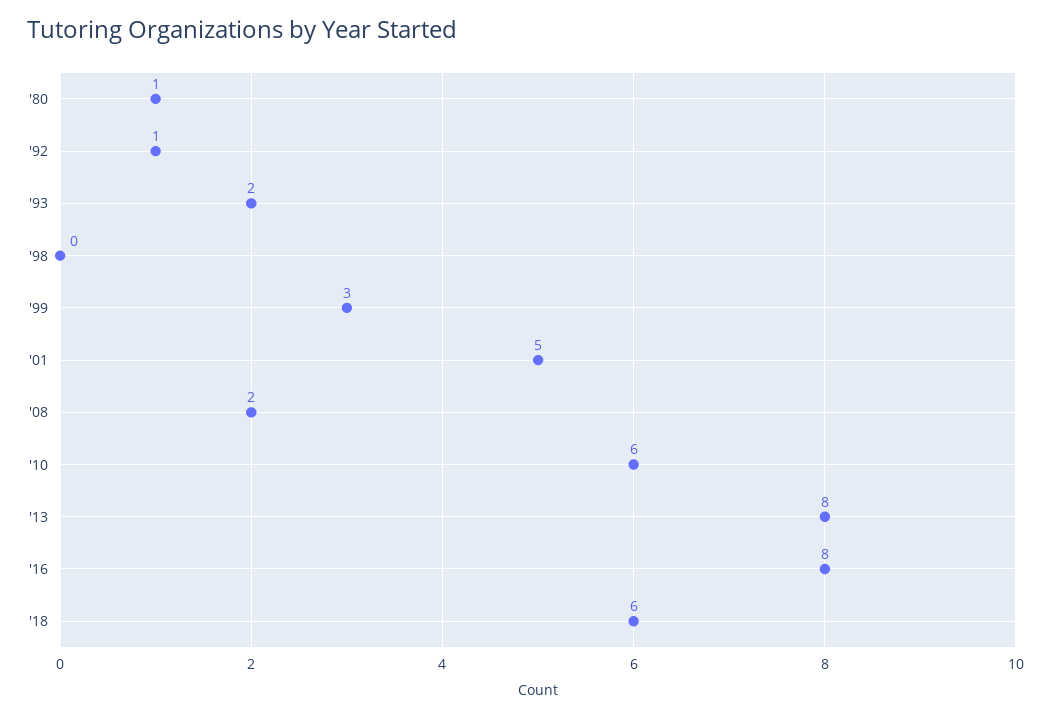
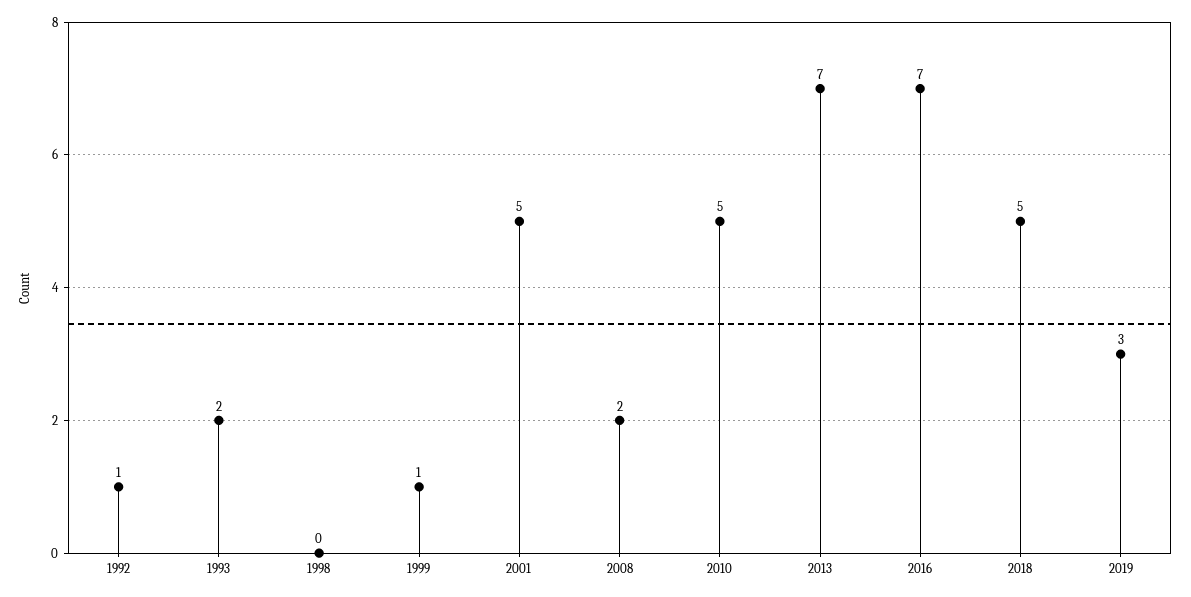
'80: 1 -> none
'99: 3 -> 1
'10: 6 -> 5
'13: 8 -> 7
'16: 8 -> 7
'18: 6 -> 5
2019: none -> 3

